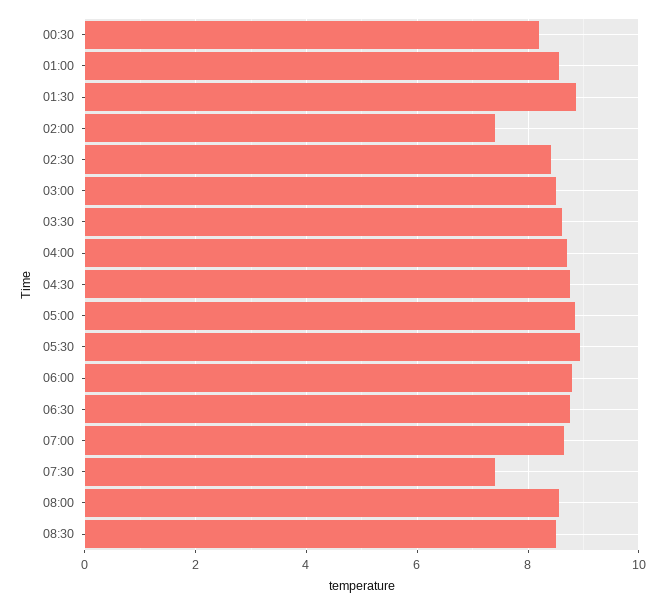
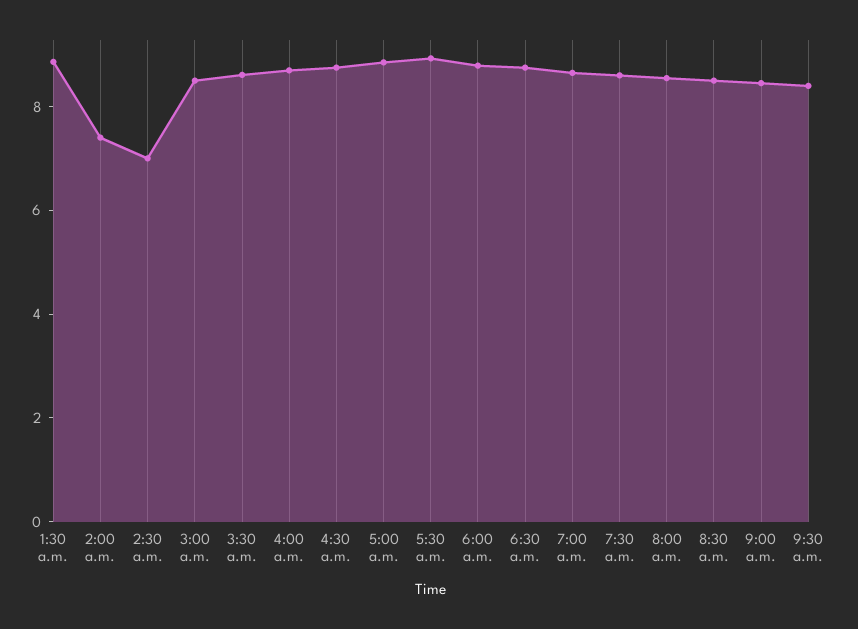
00:30: 8.2 -> none
01:00: 8.6 -> none
02:30: 8.4 -> 7
07:30: 7.4 -> 8.5
9:00 a.m.: none -> 8.5
9:30 a.m.: none -> 8.5

